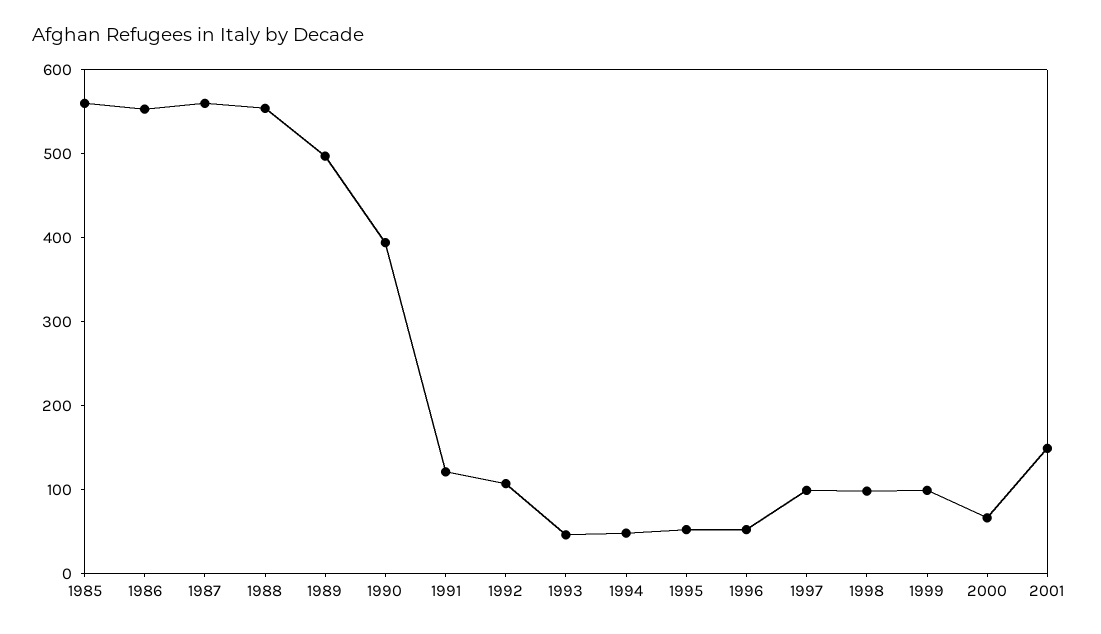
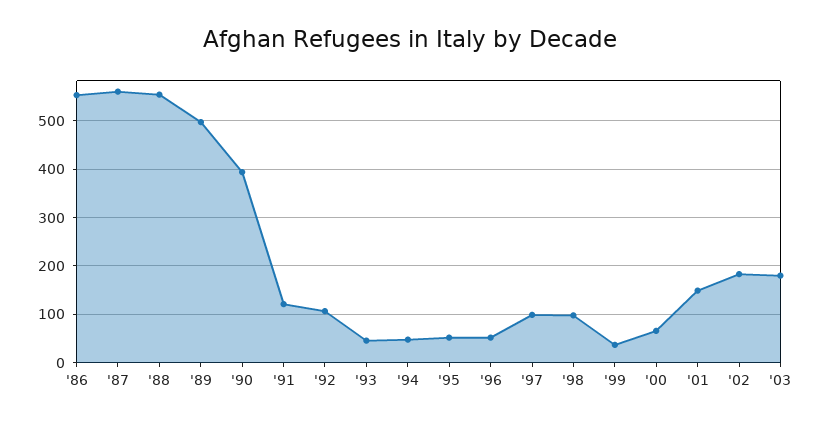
1985: 560 -> none
1999: 100 -> 40
'02: none -> 180
'03: none -> 180

